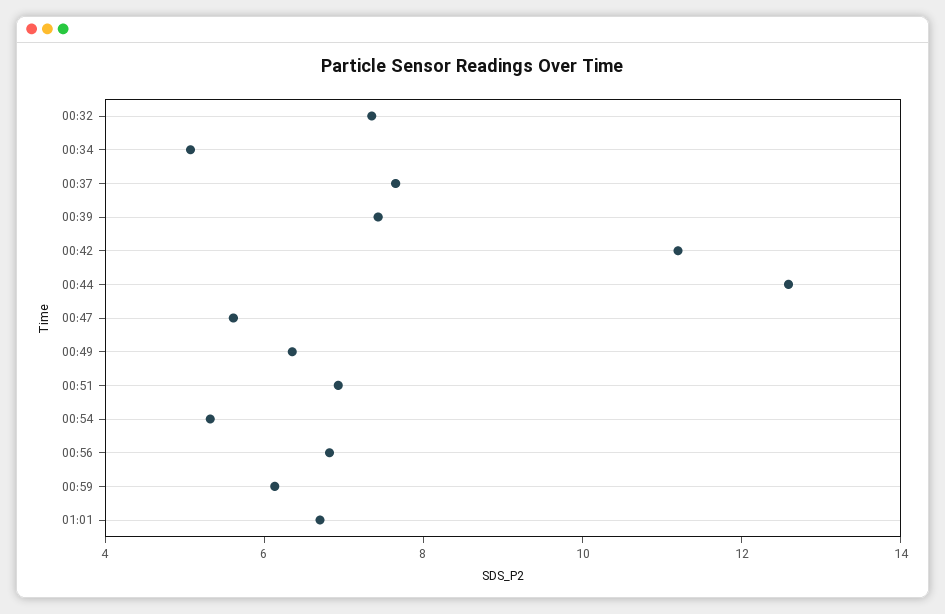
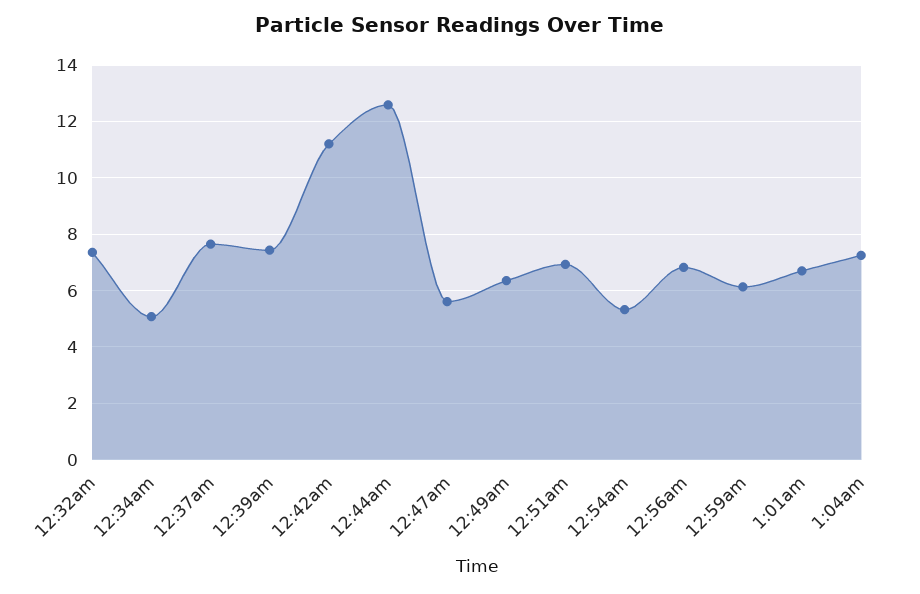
1:04am: none -> 7.25

